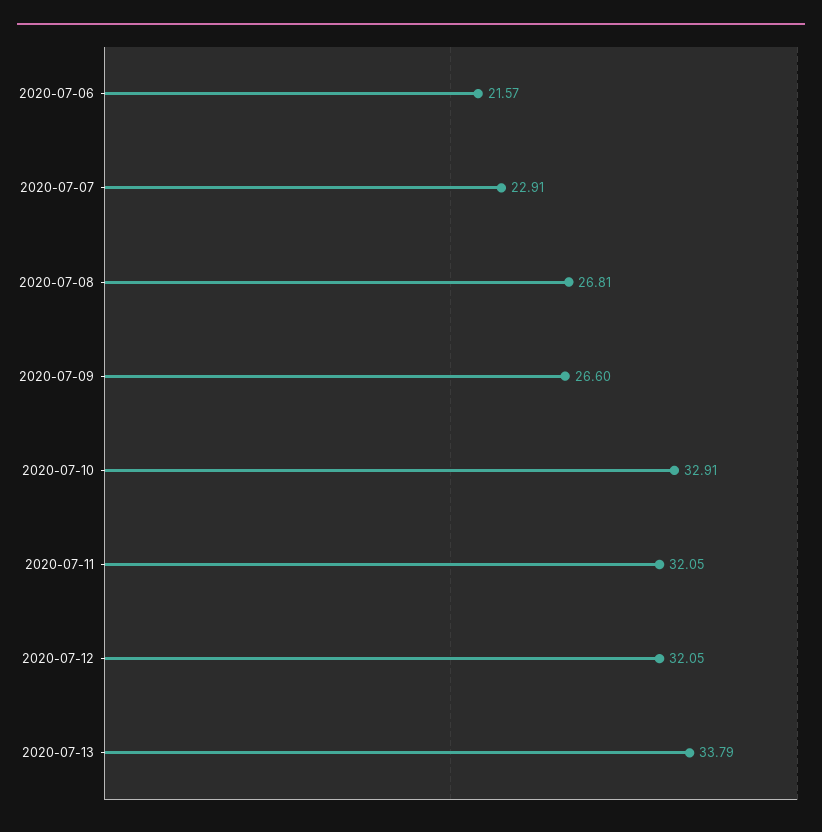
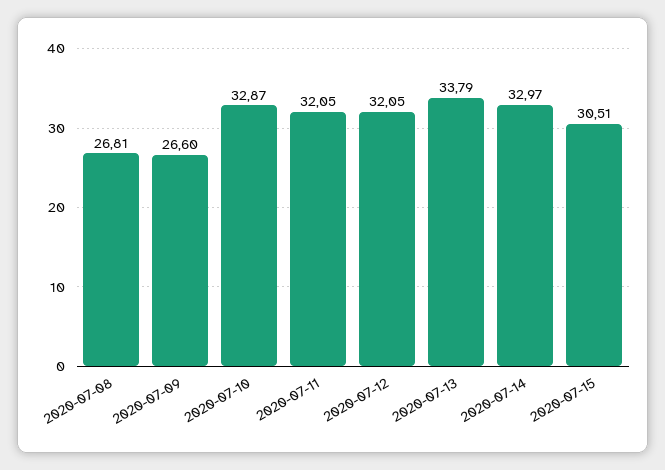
2020-07-06: 21.57 -> none
2020-07-07: 22.91 -> none
2020-07-10: 32.91 -> 32.87
2020-07-14: none -> 32.97
2020-07-15: none -> 30.51

